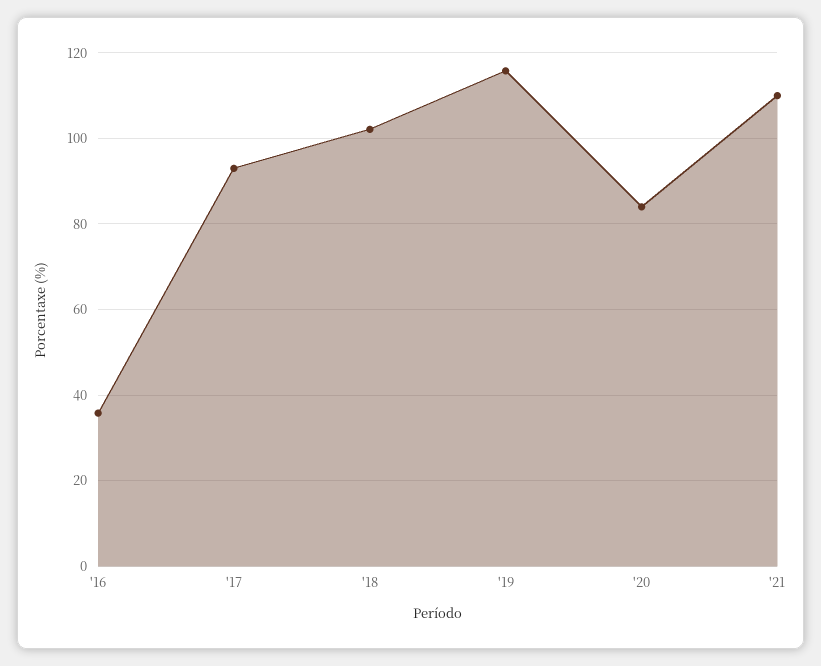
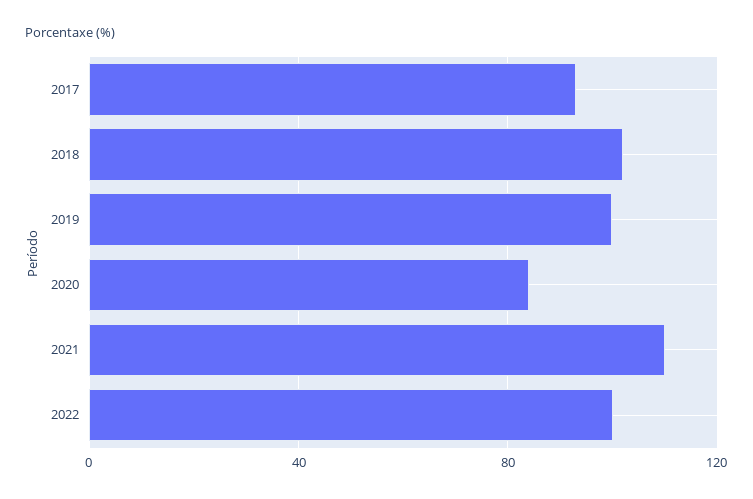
'16: 36 -> none
'19: 116 -> 100
2022: none -> 100

